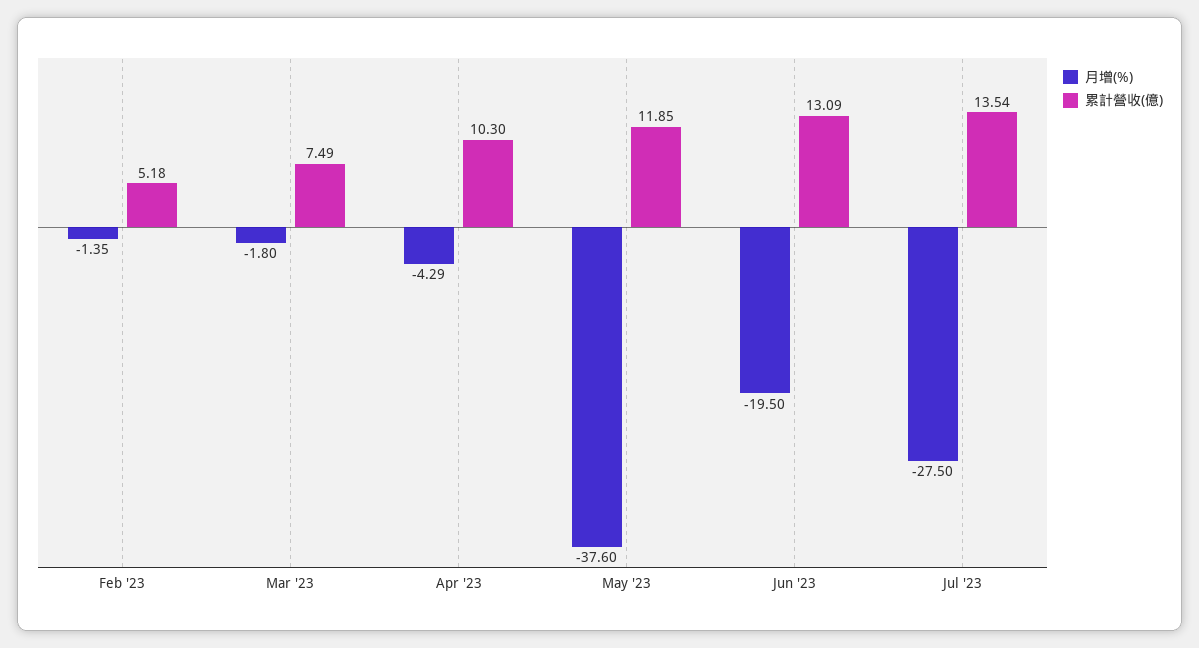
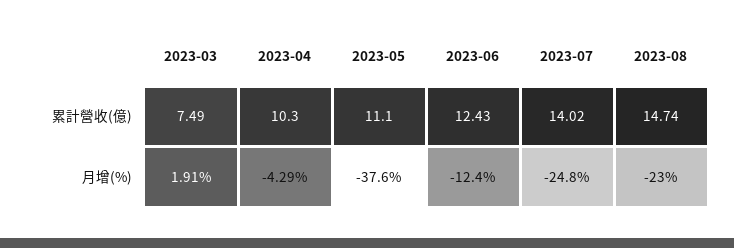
月增(%), Feb '23: -1.35 -> none
累計營收(億), Feb '23: 5.18 -> none
月增(%), Mar '23: -1.8 -> 1.91
累計營收(億), May '23: 11.85 -> 11.1
月增(%), Jun '23: -19.5 -> -12.4
累計營收(億), Jun '23: 13.09 -> 12.43
月增(%), Jul '23: -27.5 -> -24.8
累計營收(億), Jul '23: 13.54 -> 14.02
累計營收(億), 2023-08: none -> 14.74
月增(%), 2023-08: none -> -23

